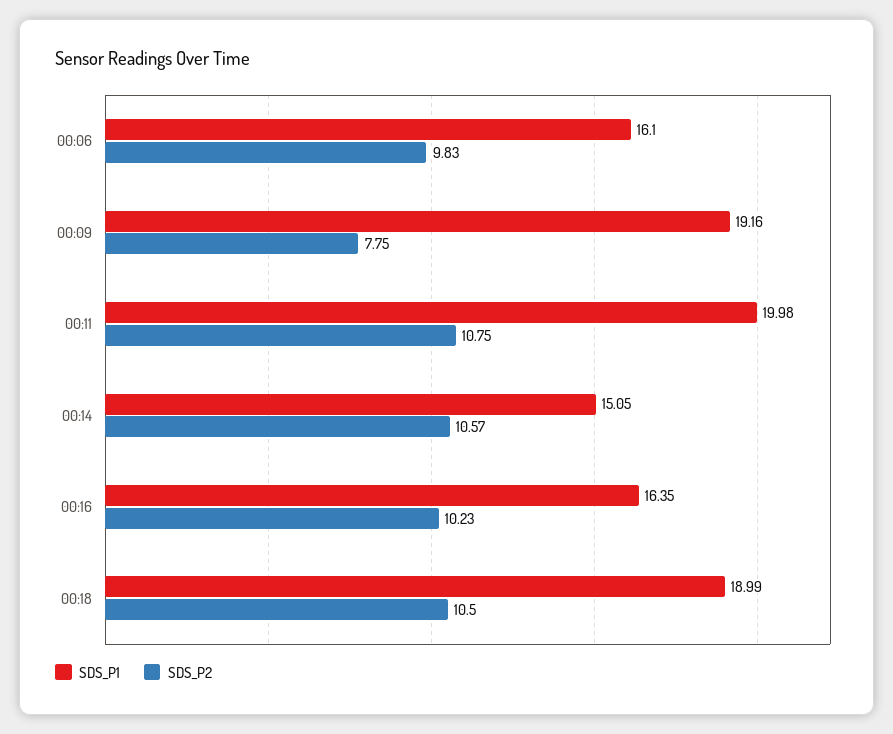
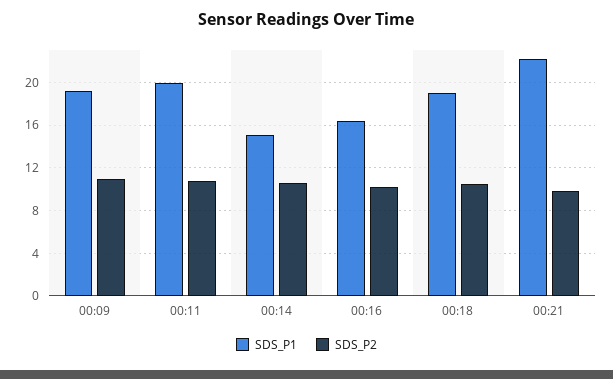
SDS_P1, 00:06: 16.1 -> none
SDS_P2, 00:06: 9.83 -> none
SDS_P2, 00:09: 7.75 -> 11
SDS_P1, 00:21: none -> 22
SDS_P2, 00:21: none -> 10

